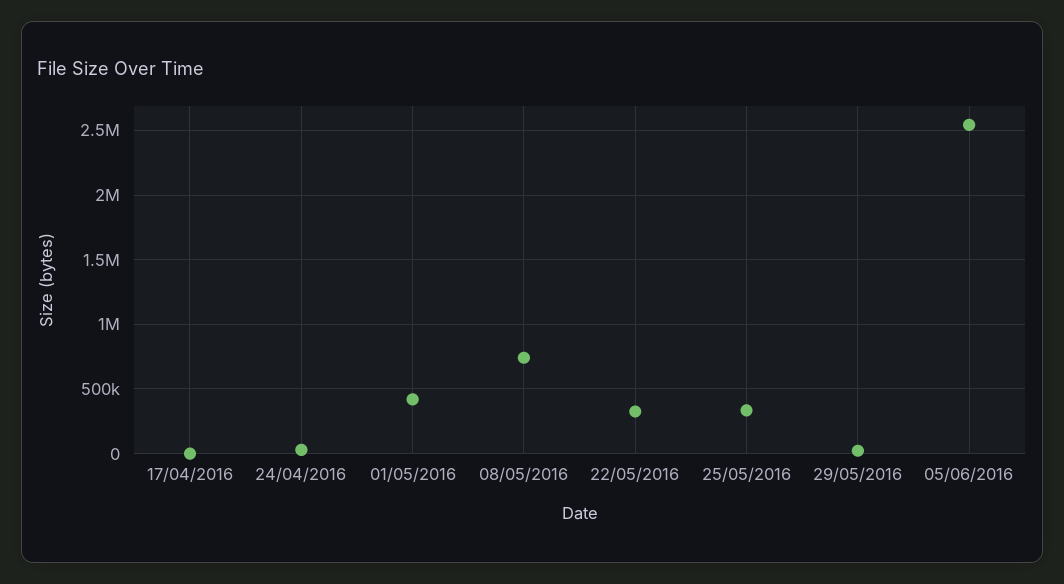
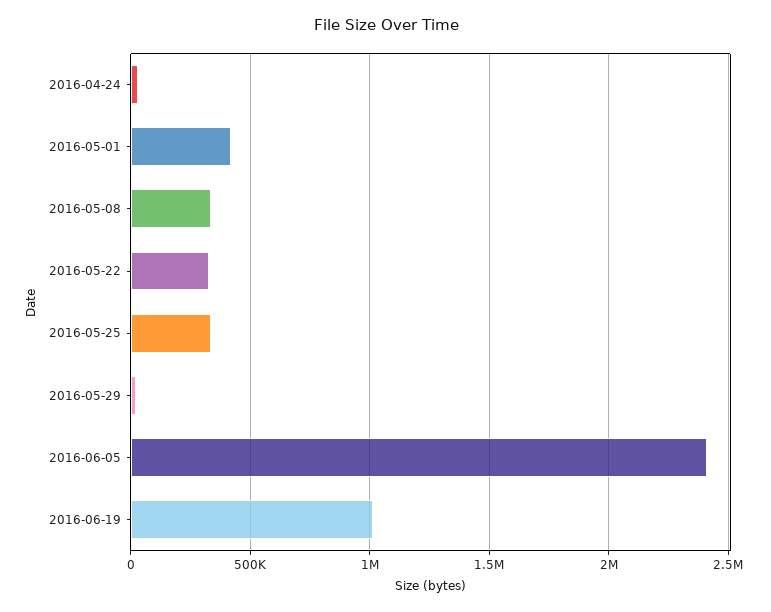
17/04/2016: 0 -> none
08/05/2016: 750000 -> 350000
05/06/2016: 2550000 -> 2400000
2016-06-19: none -> 1000000

